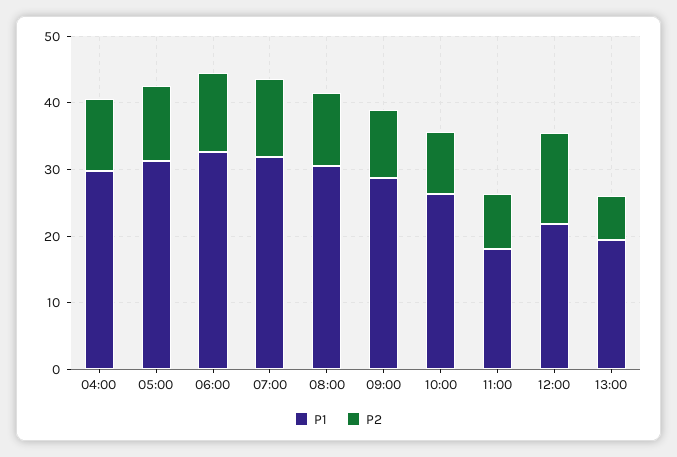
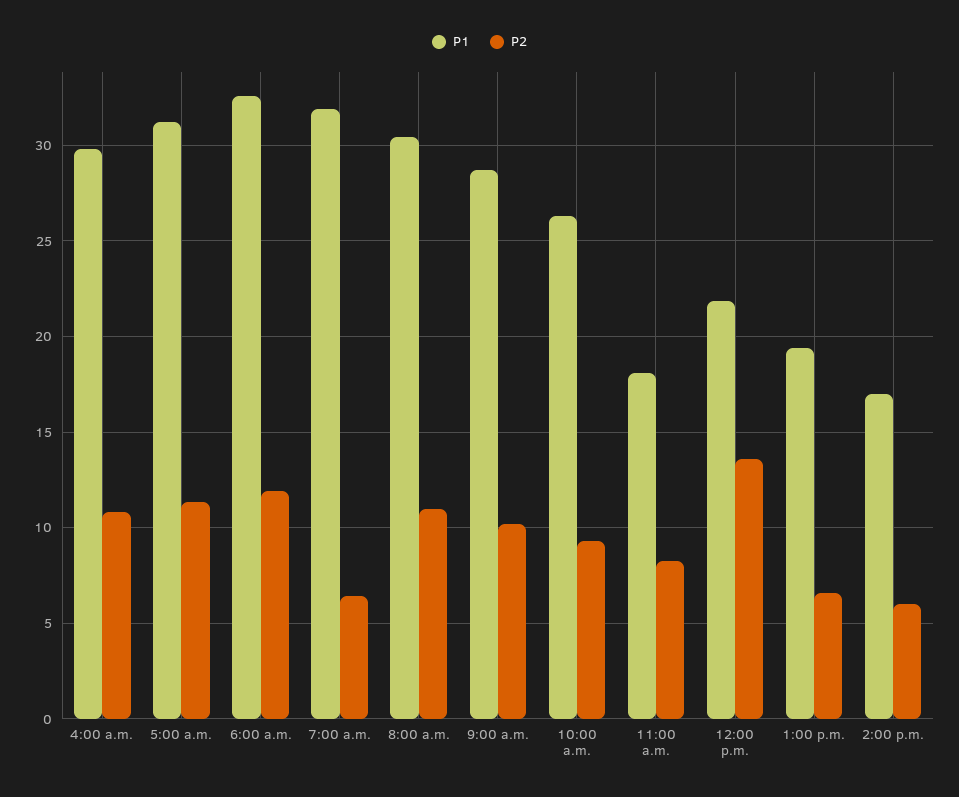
P2, 07:00: 12 -> 6.5
P1, 2:00 p.m.: none -> 17
P2, 2:00 p.m.: none -> 6

